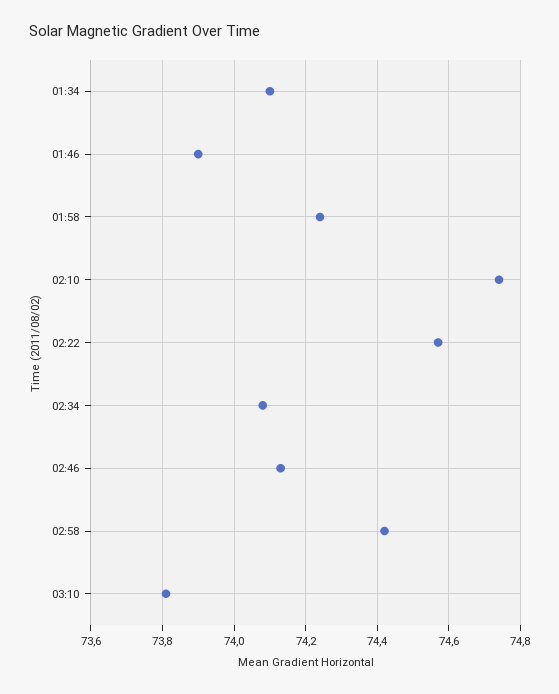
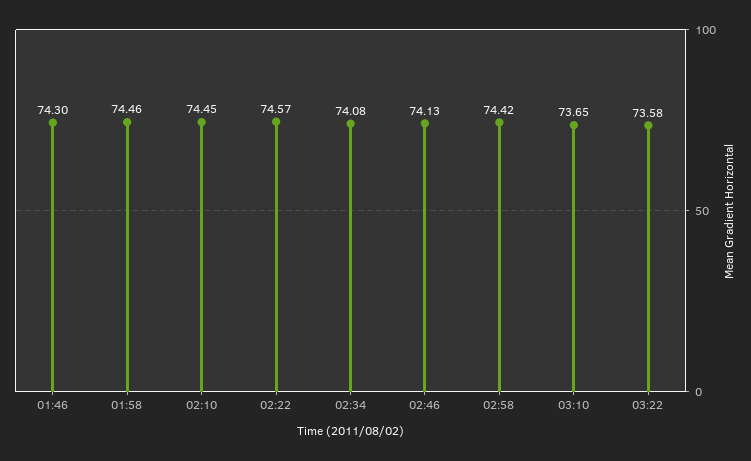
01:34: 74.1 -> none
01:46: 73.9 -> 74.3
01:58: 74.25 -> 74.46
02:10: 74.75 -> 74.45
03:10: 73.8 -> 73.65
03:22: none -> 73.58

